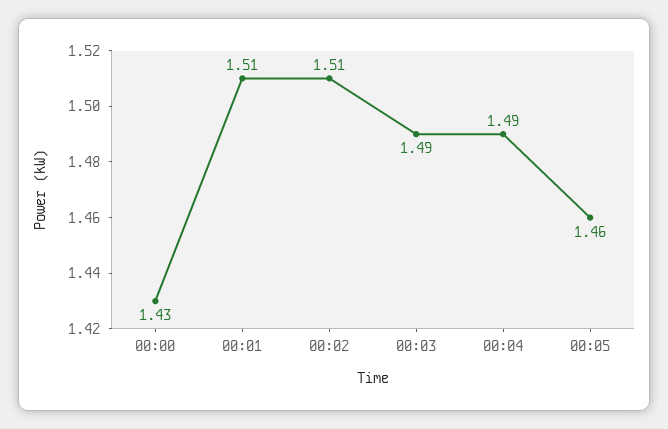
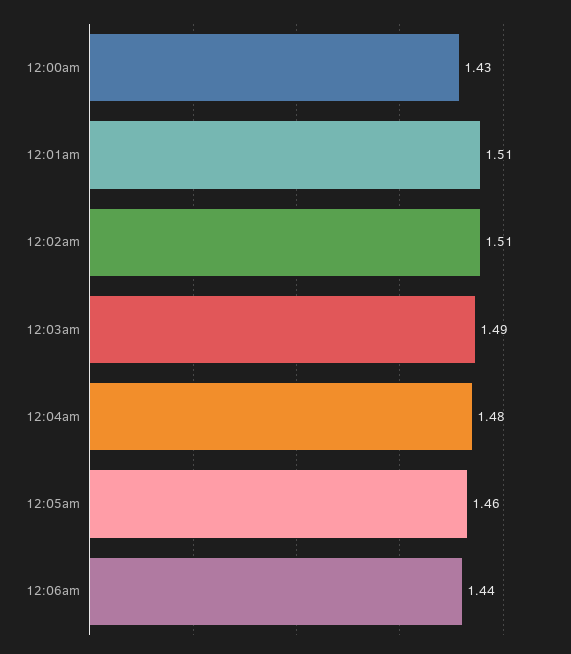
00:04: 1.49 -> 1.48
12:06am: none -> 1.44

